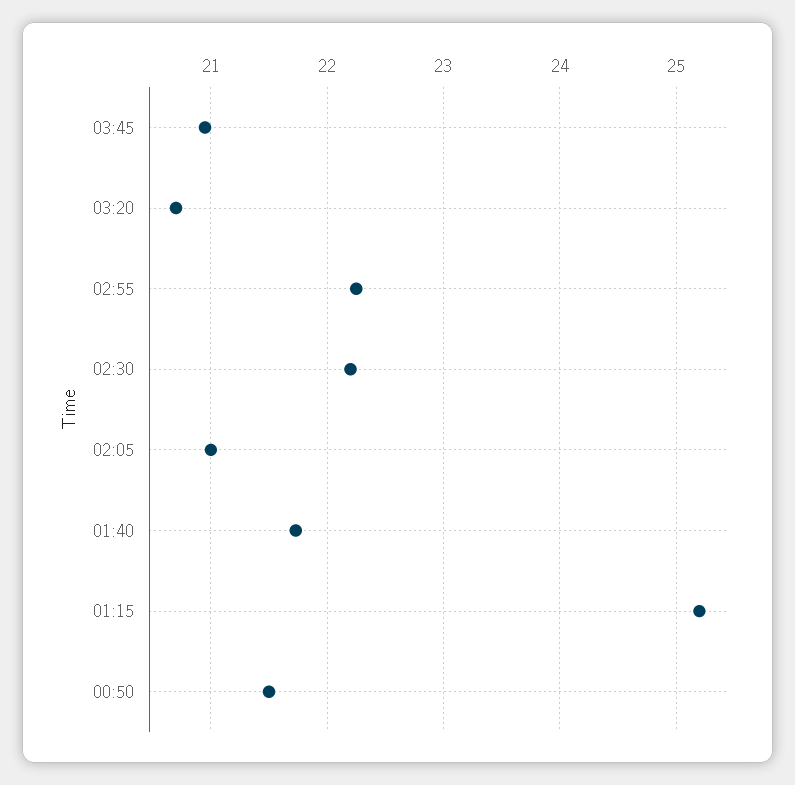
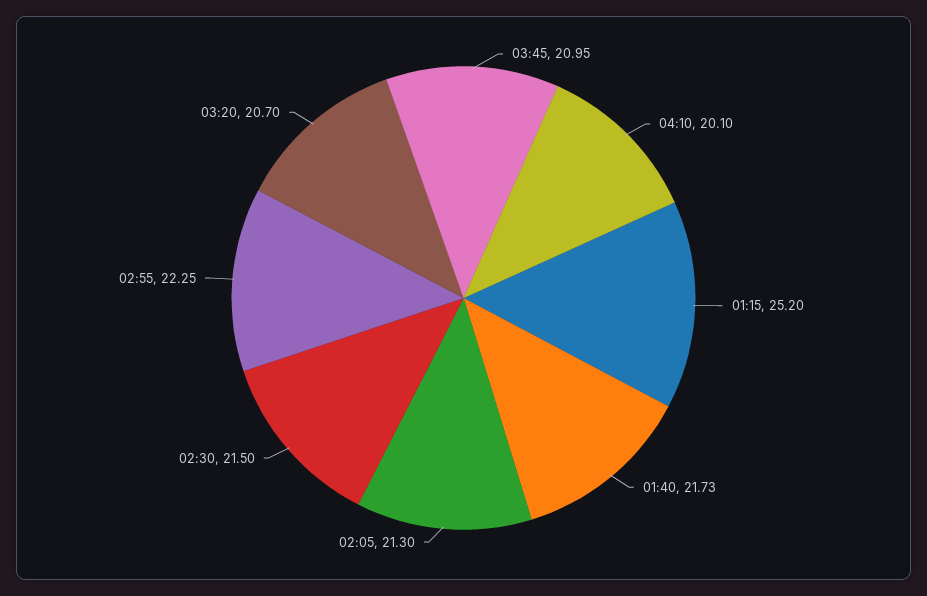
02:30: 22.2 -> 21.5
02:05: 21 -> 21.3
00:50: 21.5 -> none
04:10: none -> 20.1

